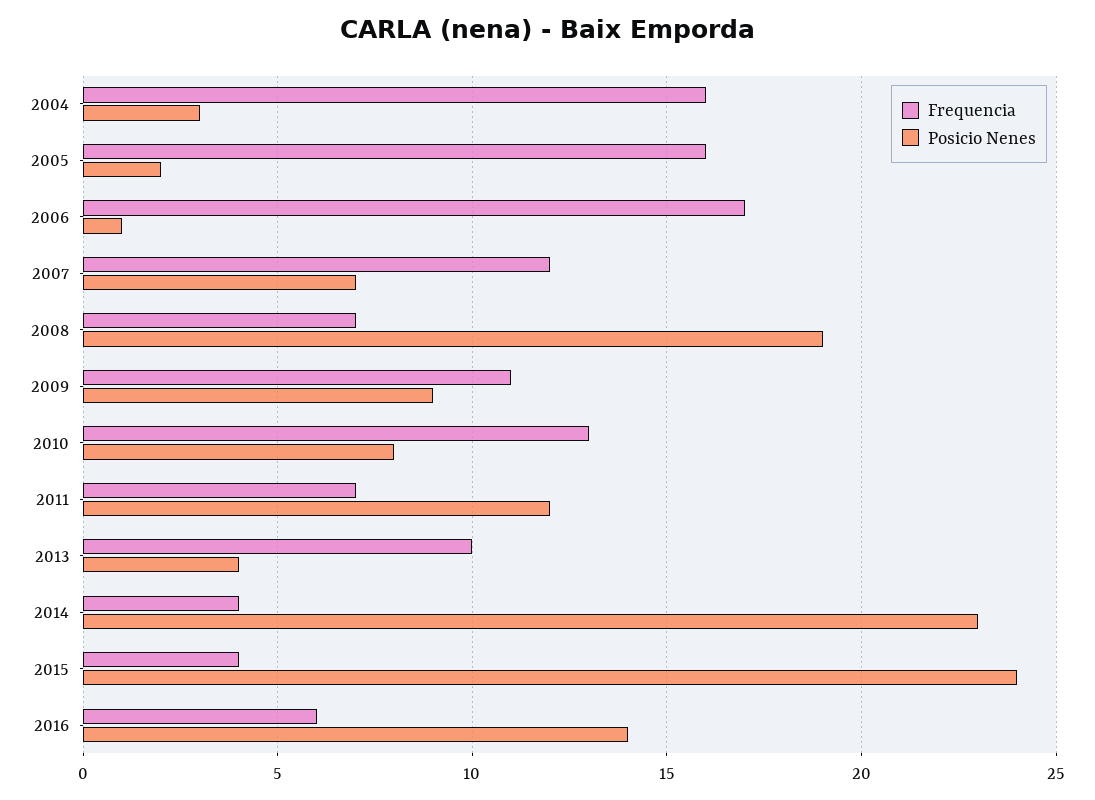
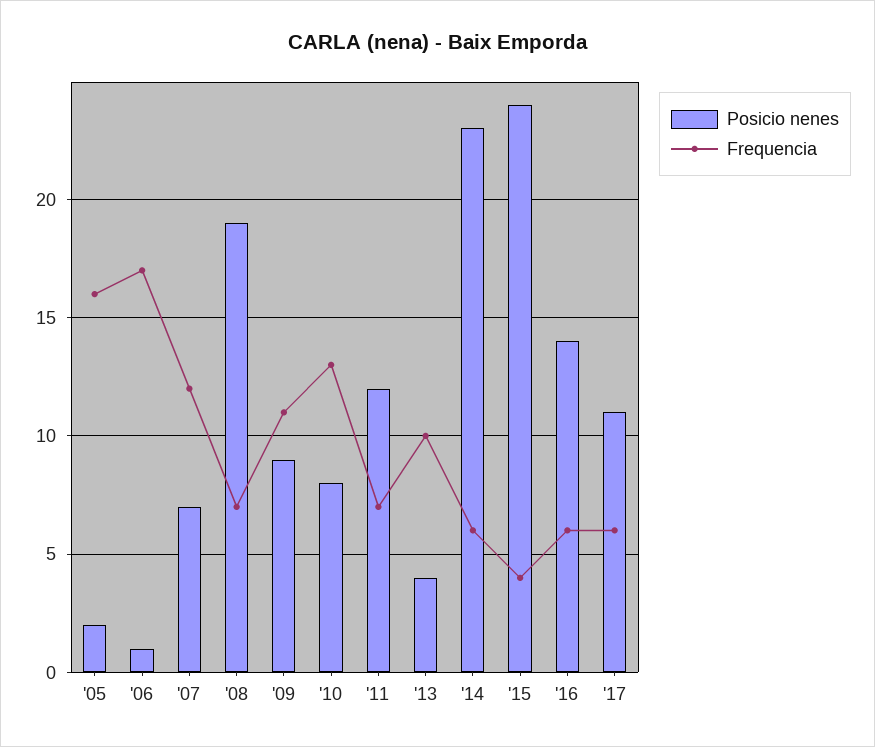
Frequencia, 2004: 16 -> none
Posicio Nenes, 2004: 3 -> none
Frequencia, 2014: 4 -> 6
Posicio Nenes, '17: none -> 11
Frequencia, '17: none -> 6

